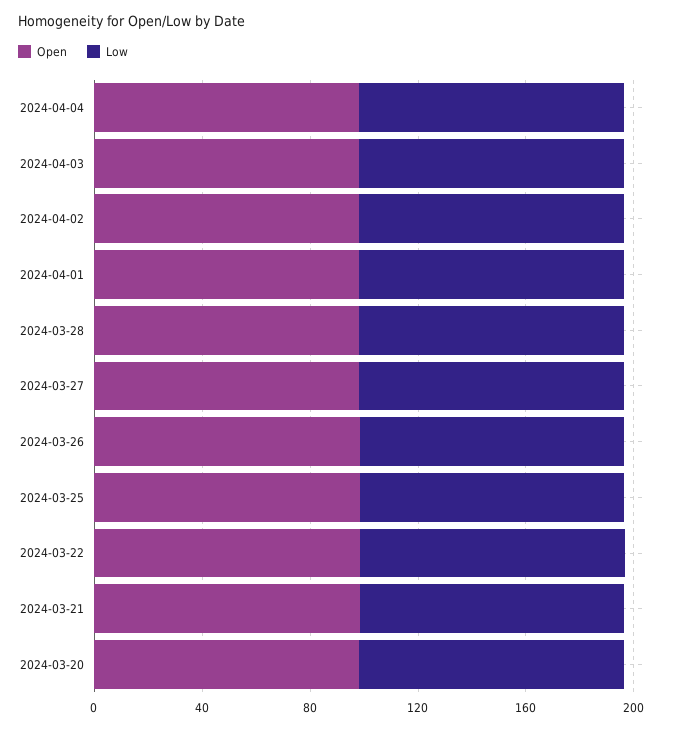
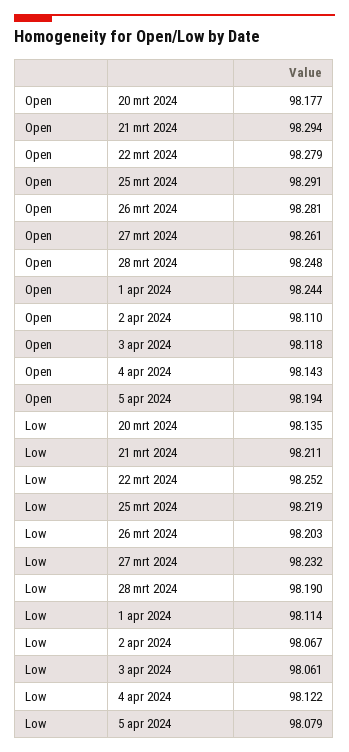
Open, 5 apr 2024: none -> 98.194
Low, 5 apr 2024: none -> 98.079

